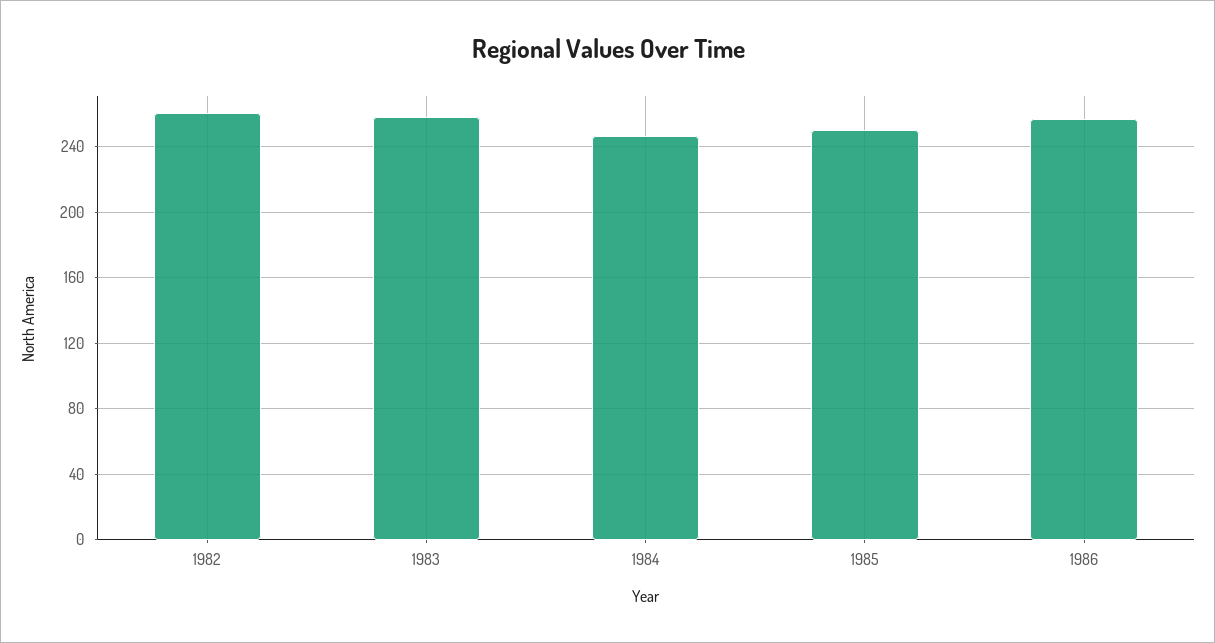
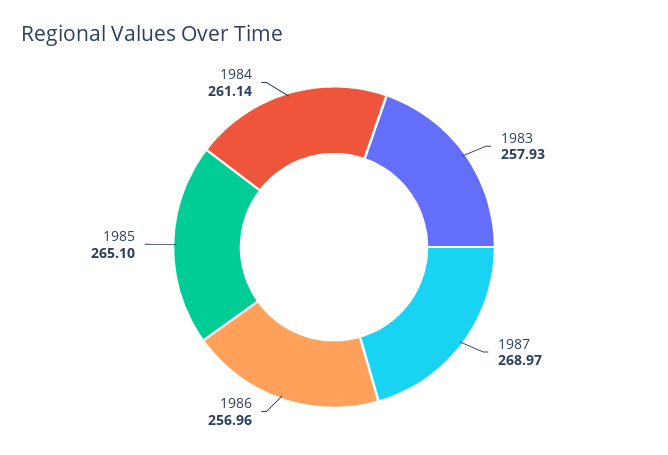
1982: 260 -> none
1984: 245 -> 261.14
1985: 250 -> 265.1
1987: none -> 268.97

